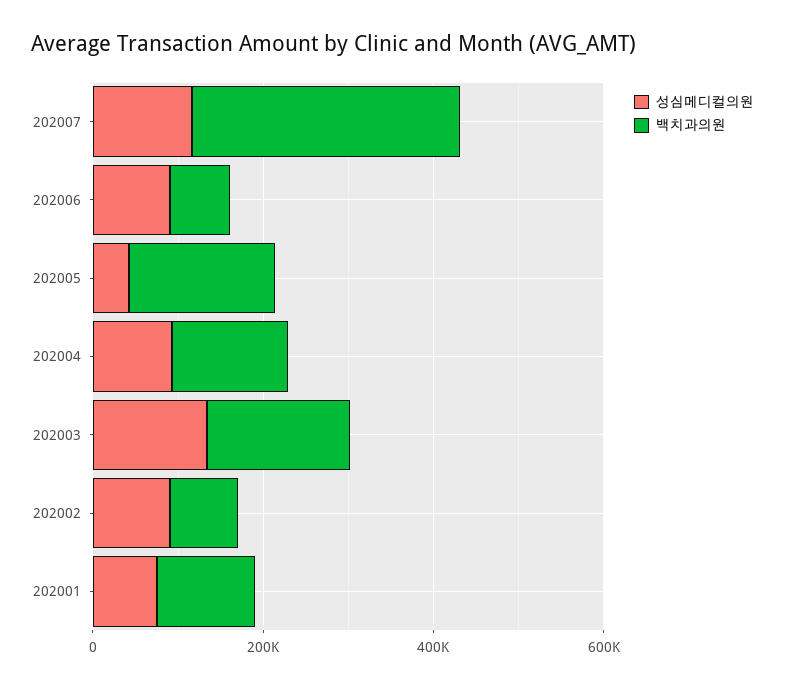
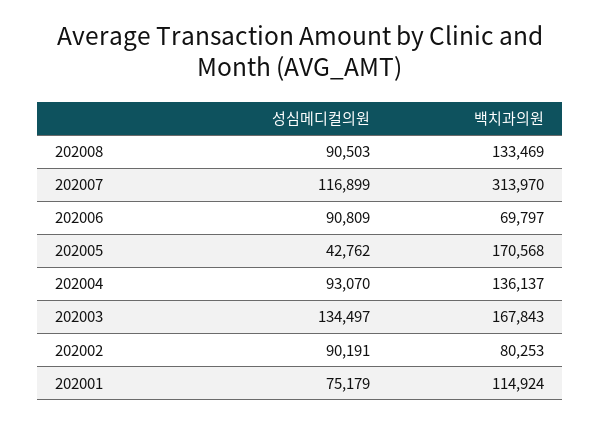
성심메디컬의원, 202008: none -> 90503
백치과의원, 202008: none -> 133469

